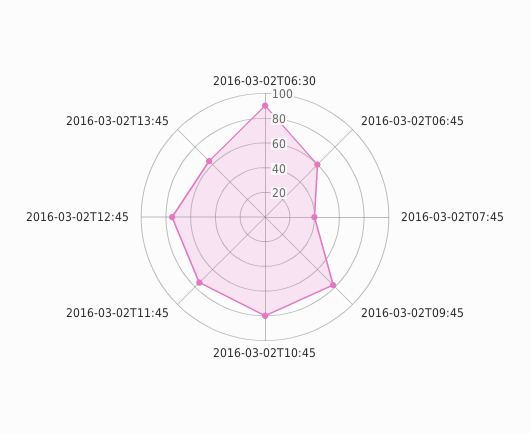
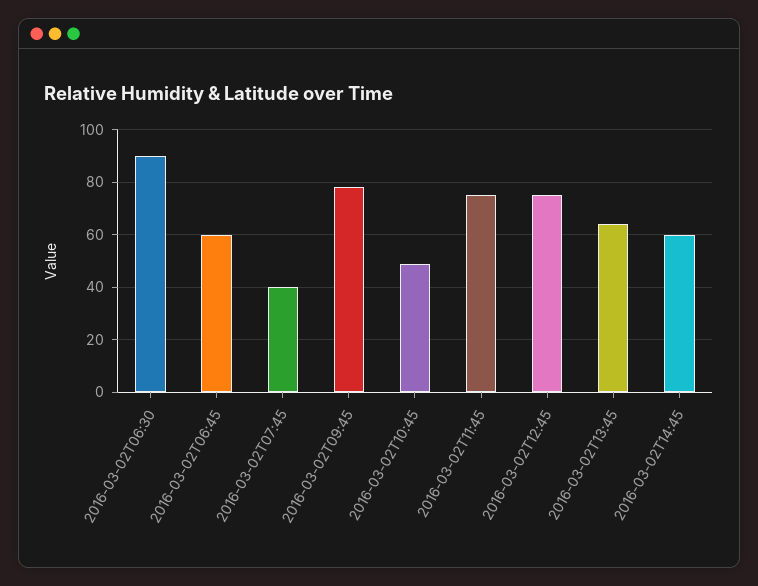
2016-03-02T10:45: 80 -> 50
2016-03-02T14:45: none -> 60

